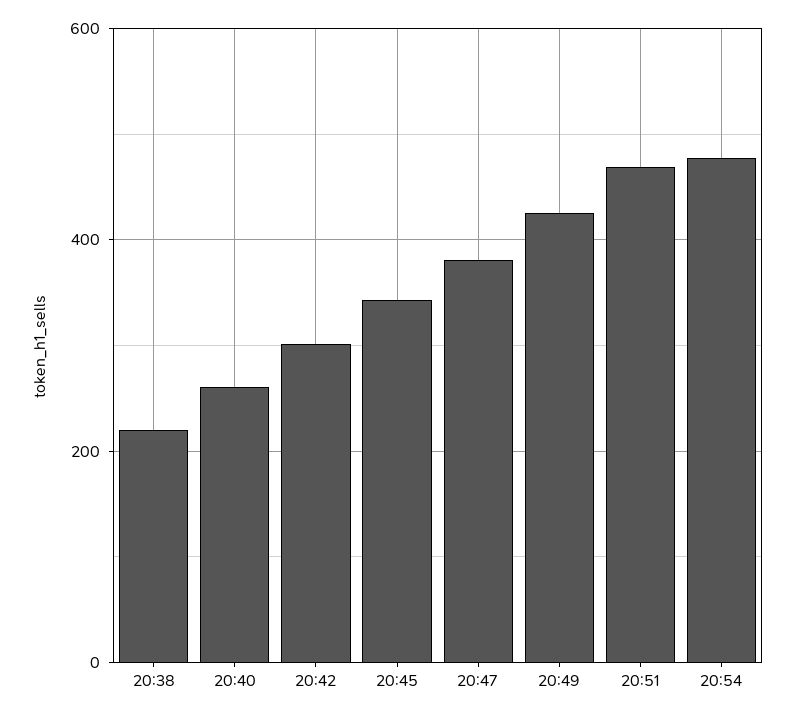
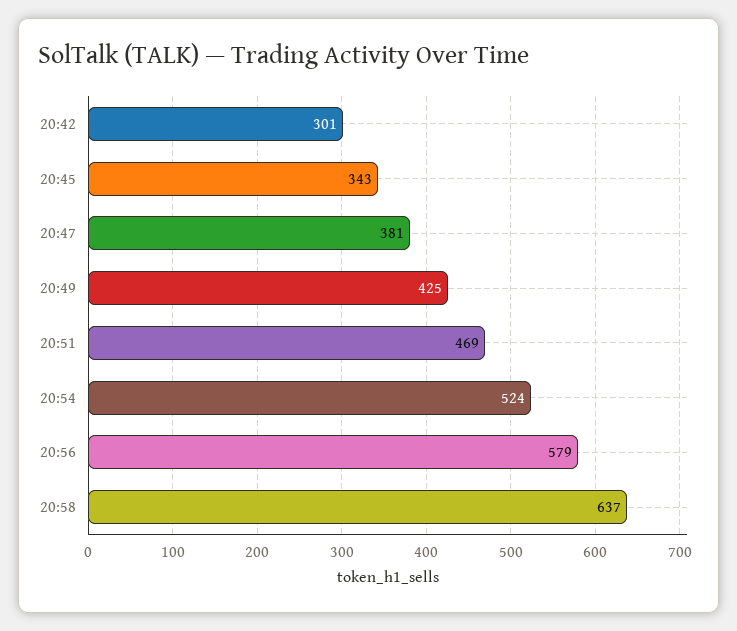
20:38: 220 -> none
20:40: 260 -> none
20:54: 480 -> 524
20:56: none -> 579
20:58: none -> 637

